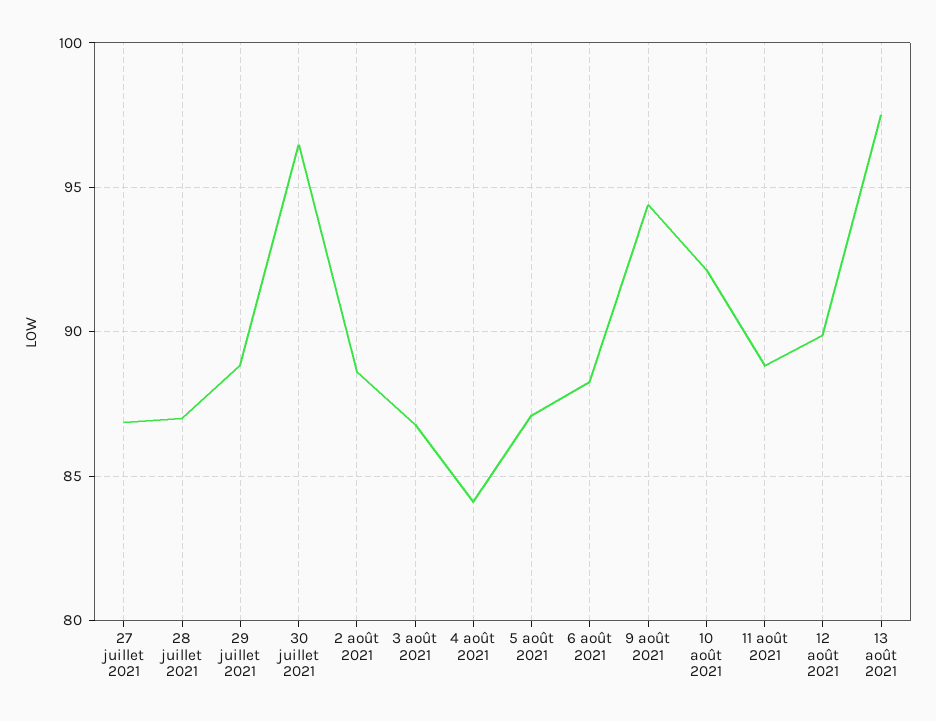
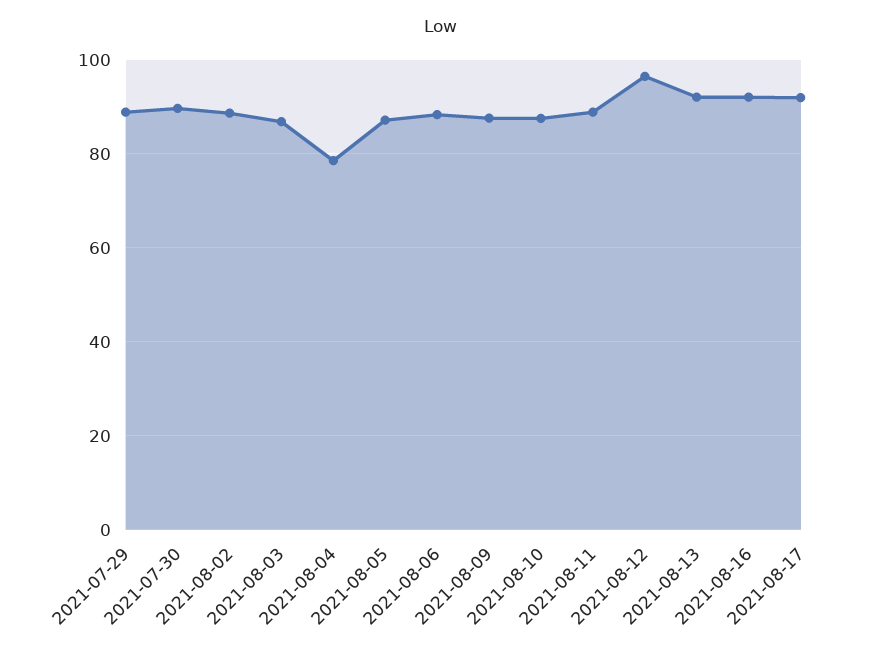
27 juillet 2021: 87 -> none
28 juillet 2021: 87 -> none
30 juillet 2021: 96.5 -> 90
4 août 2021: 84 -> 78
9 août 2021: 94.5 -> 88
10 août 2021: 92 -> 88
12 août 2021: 90 -> 96
13 août 2021: 97.5 -> 92
2021-08-16: none -> 92
2021-08-17: none -> 92

